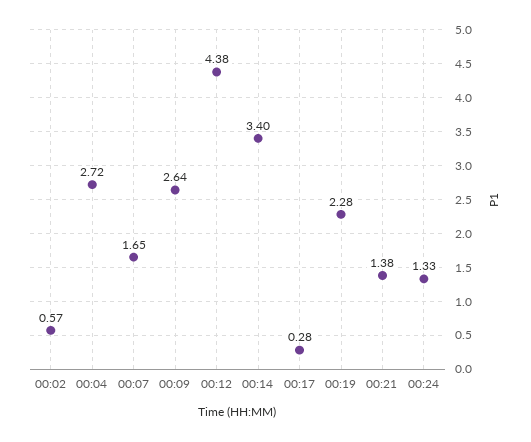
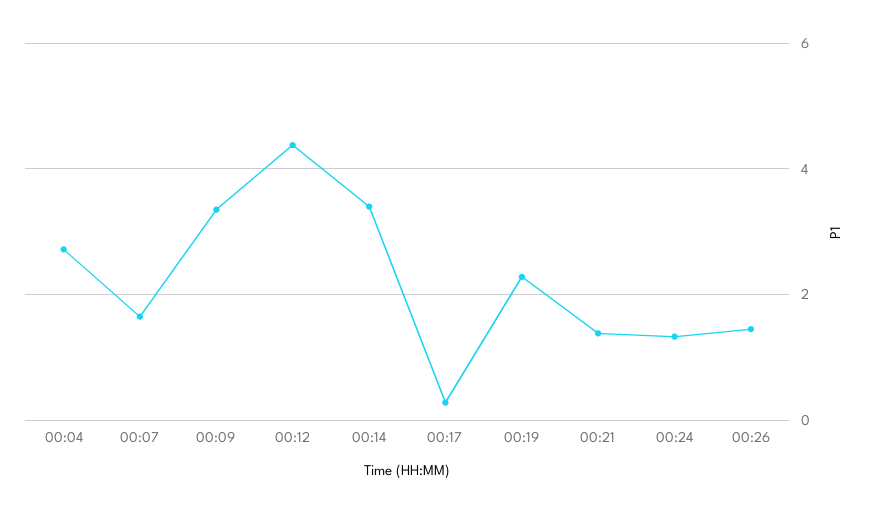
00:02: 0.57 -> none
00:09: 2.64 -> 3.4
00:26: none -> 1.4

